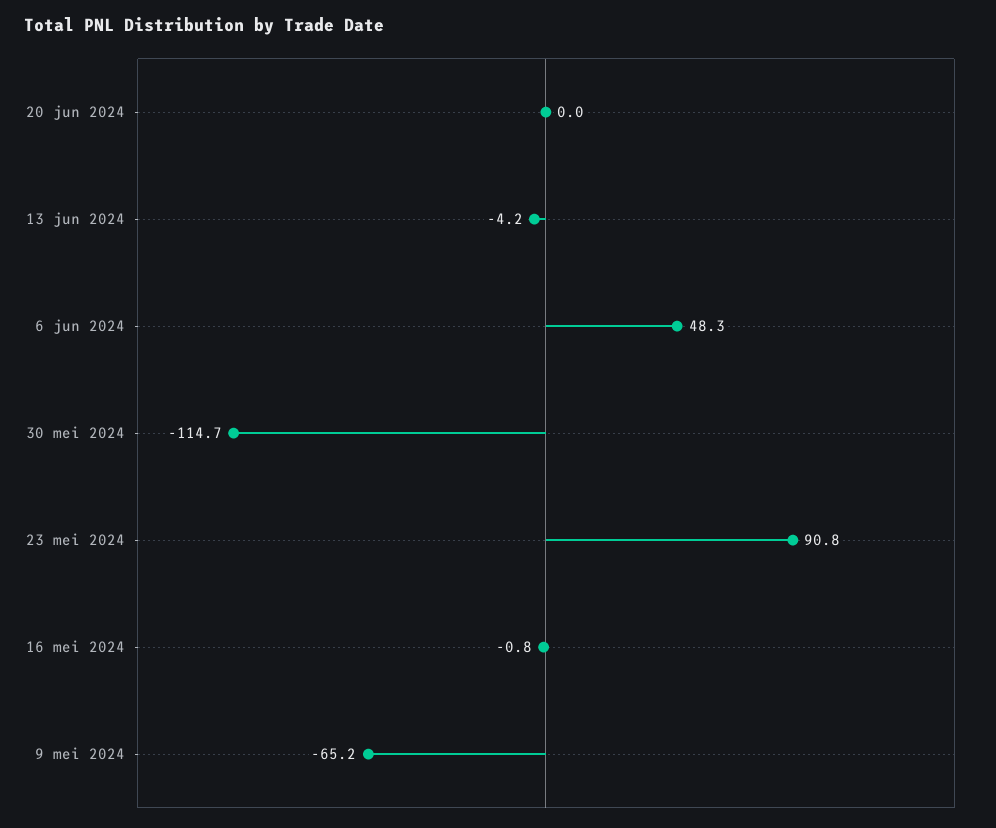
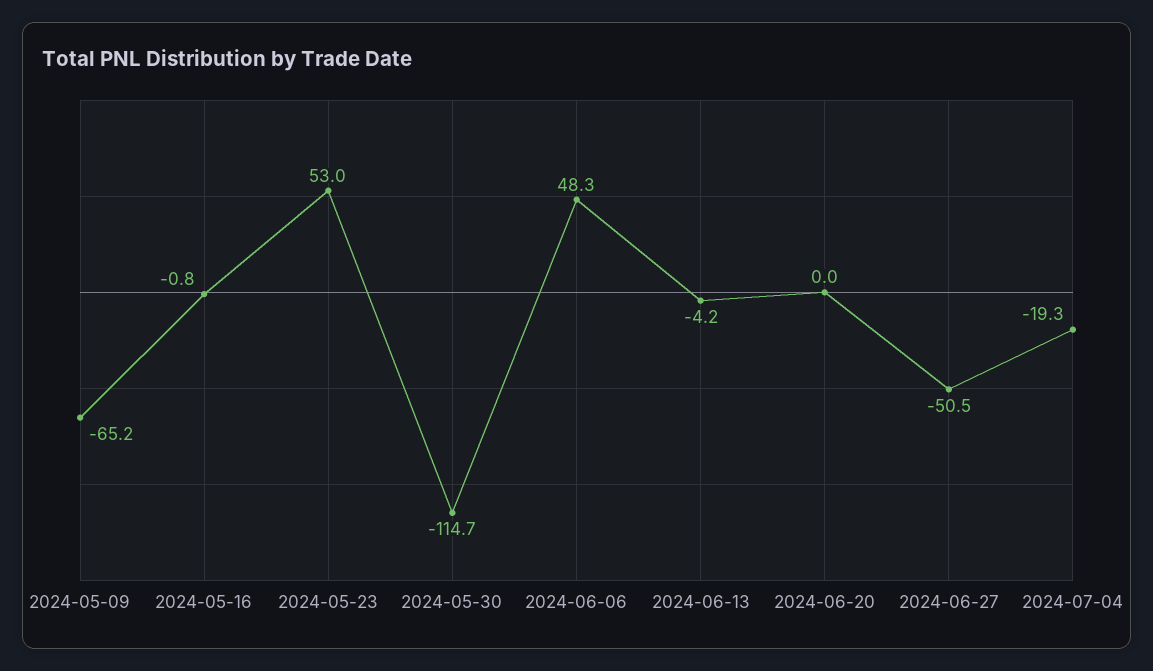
23 mei 2024: 90.8 -> 53
2024-06-27: none -> -50.5
2024-07-04: none -> -19.3

